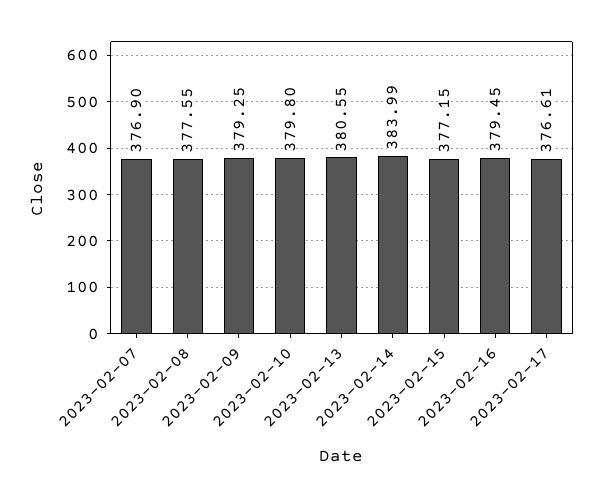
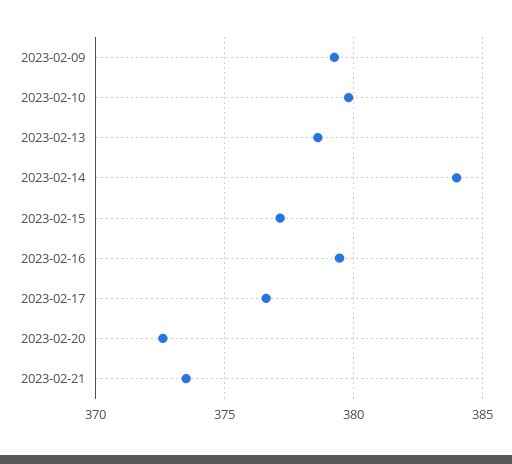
2023-02-07: 376.9 -> none
2023-02-08: 377.55 -> none
2023-02-13: 380.55 -> 378.5
2023-02-20: none -> 372.5
2023-02-21: none -> 373.5

